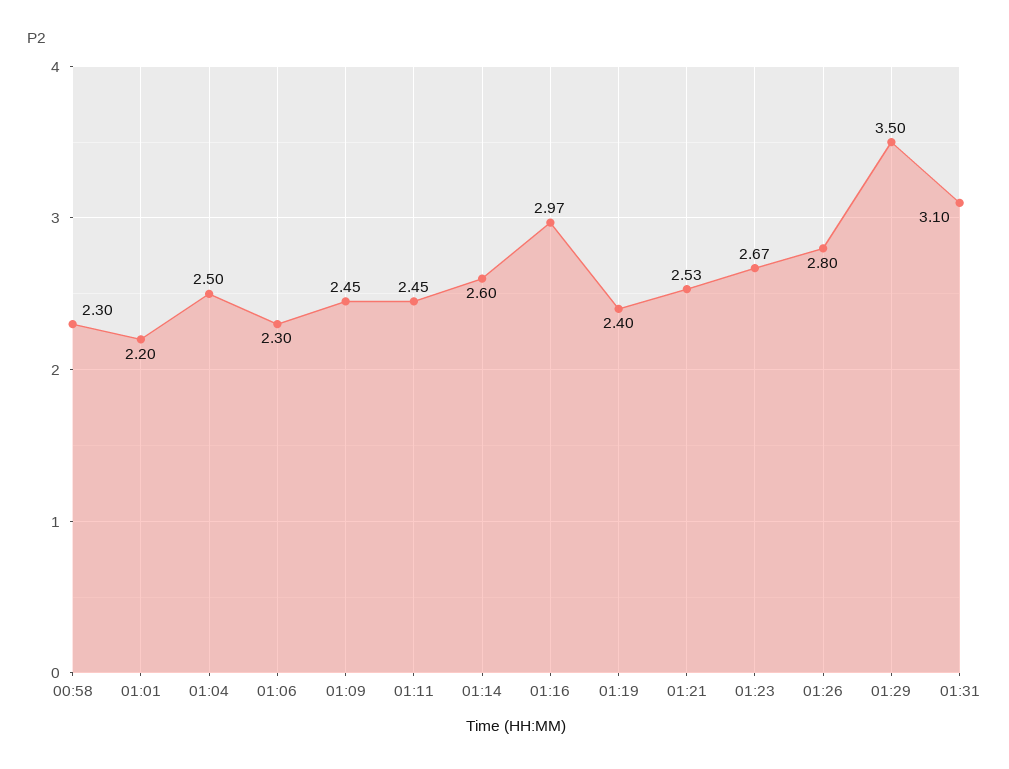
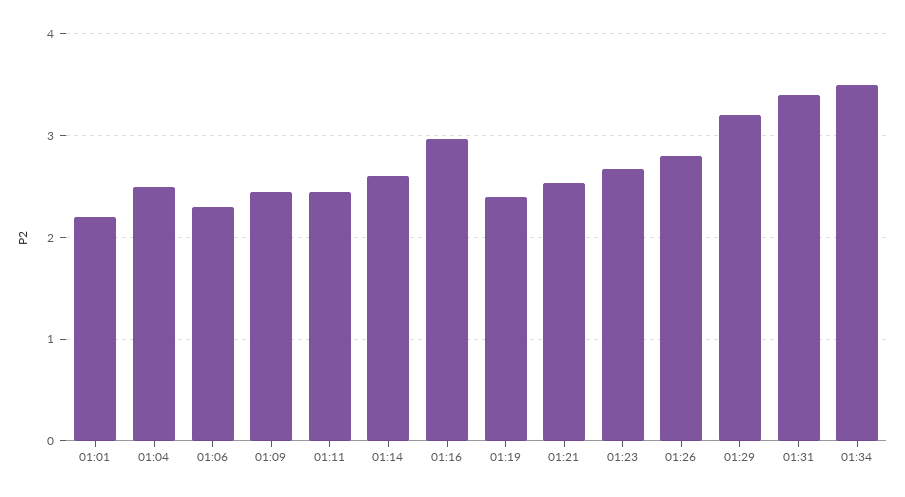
00:58: 2.3 -> none
01:29: 3.5 -> 3.2
01:31: 3.1 -> 3.4
01:34: none -> 3.5

